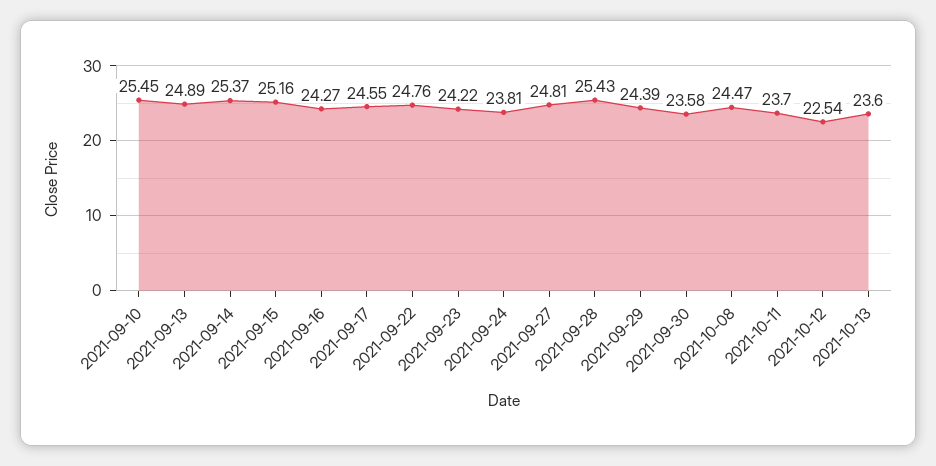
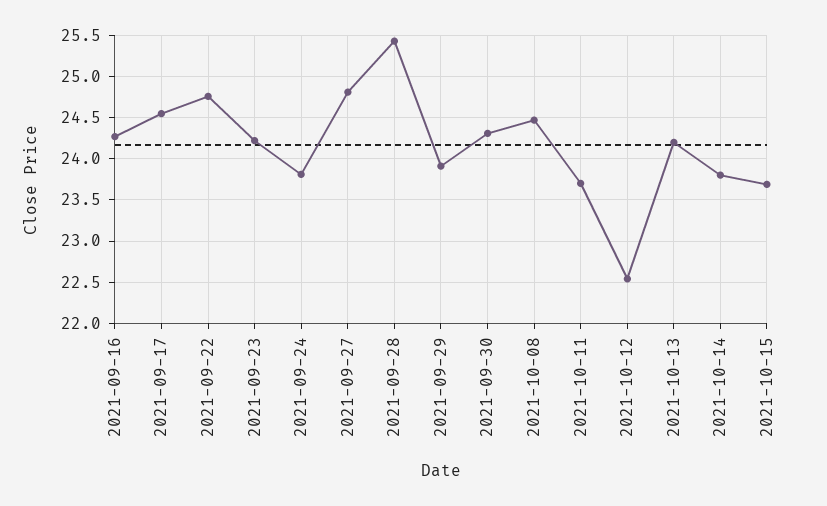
2021-09-10: 25.45 -> none
2021-09-13: 24.89 -> none
2021-09-14: 25.37 -> none
2021-09-15: 25.16 -> none
2021-09-29: 24.39 -> 23.9
2021-09-30: 23.58 -> 24.3
2021-10-13: 23.6 -> 24.2
2021-10-14: none -> 23.8
2021-10-15: none -> 23.7

